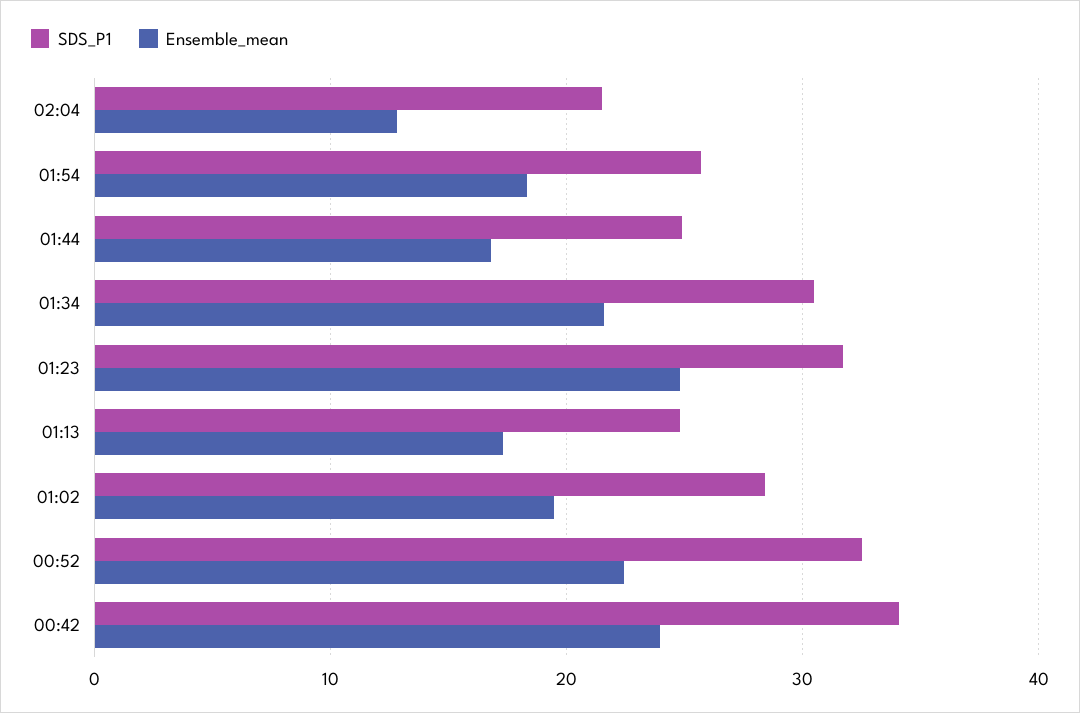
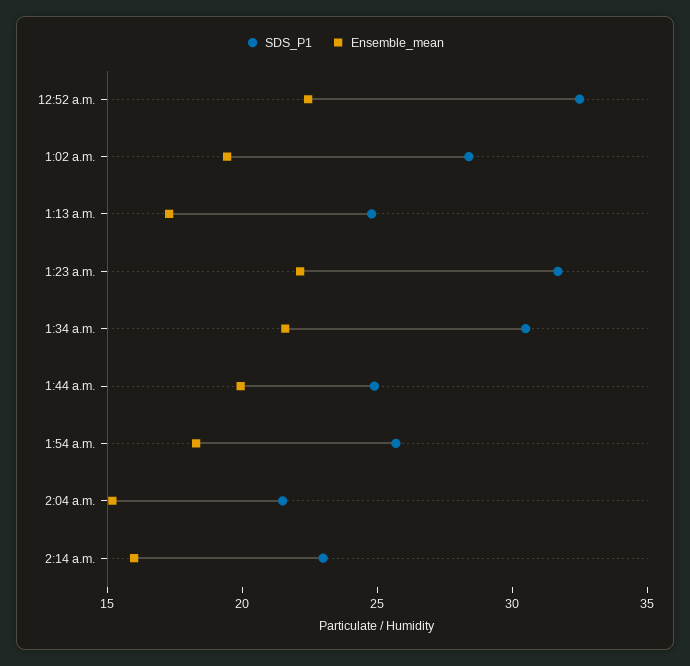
Ensemble_mean, 02:04: 13 -> 15
Ensemble_mean, 01:44: 17 -> 20
Ensemble_mean, 01:23: 25 -> 22
SDS_P1, 00:42: 34 -> none
Ensemble_mean, 00:42: 24 -> none
SDS_P1, 2:14 a.m.: none -> 23
Ensemble_mean, 2:14 a.m.: none -> 16

